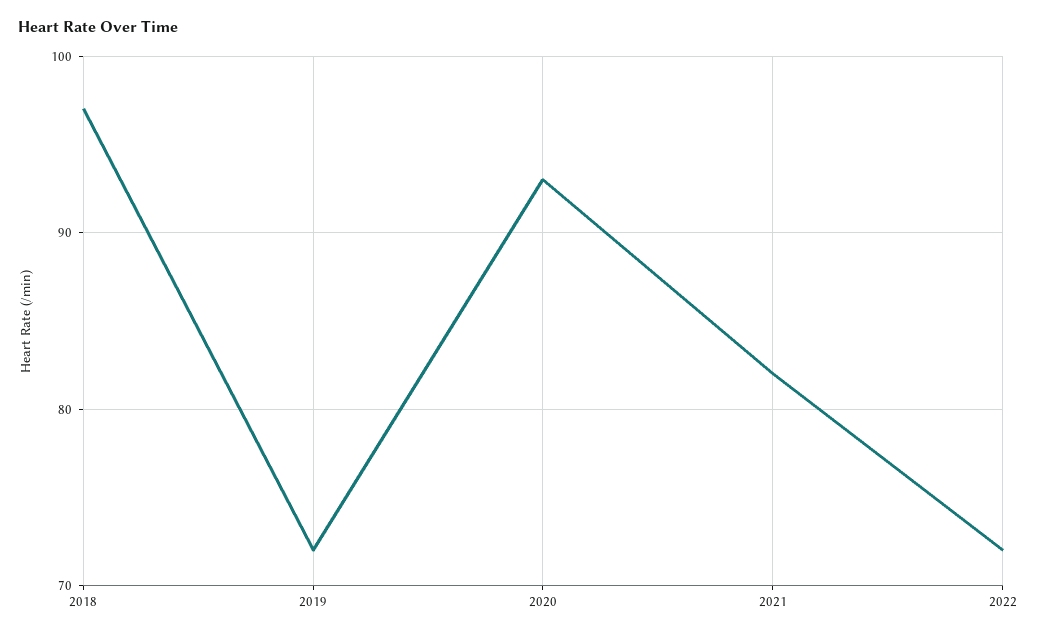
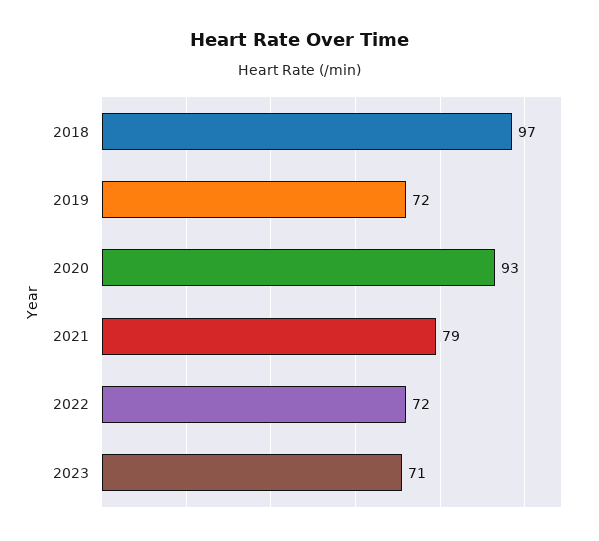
2021: 82 -> 79
2023: none -> 71

